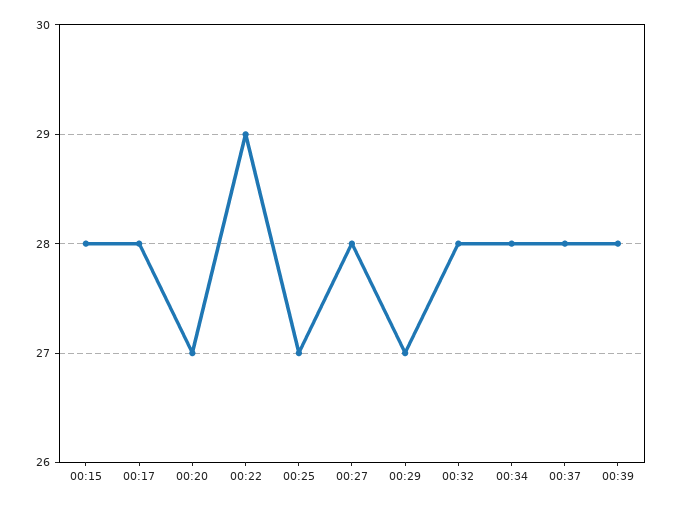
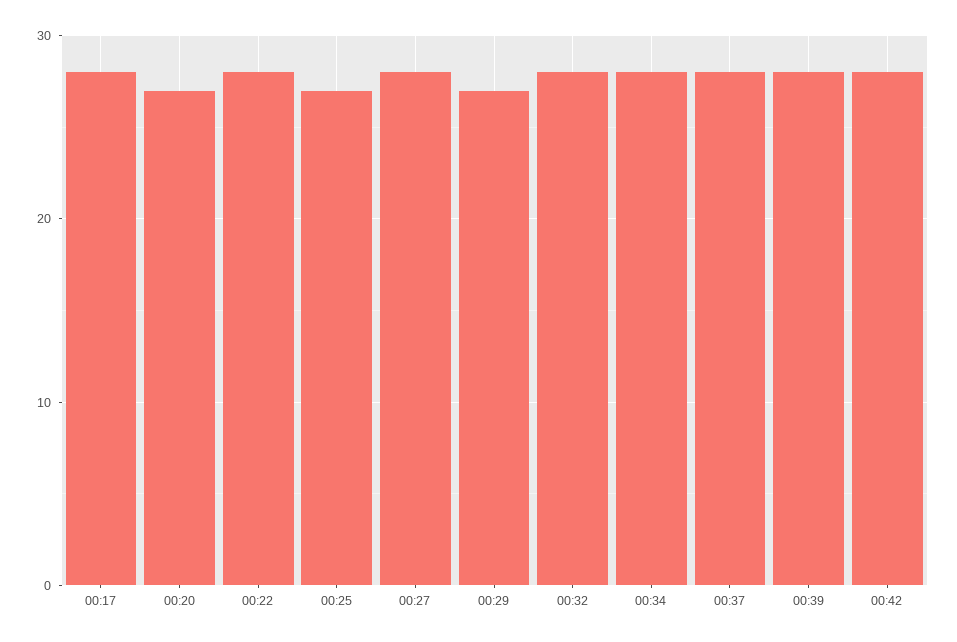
00:15: 28 -> none
00:22: 29 -> 28
00:42: none -> 28

